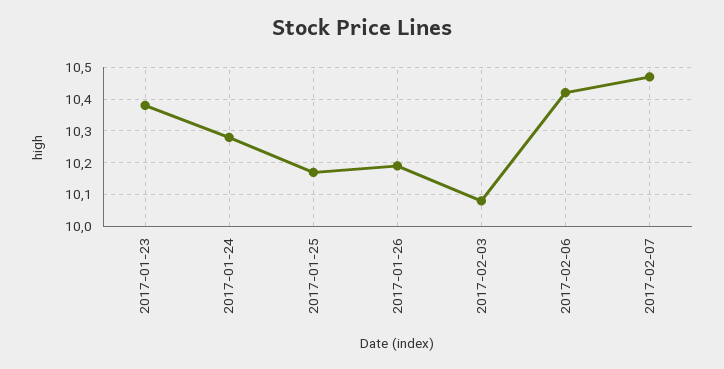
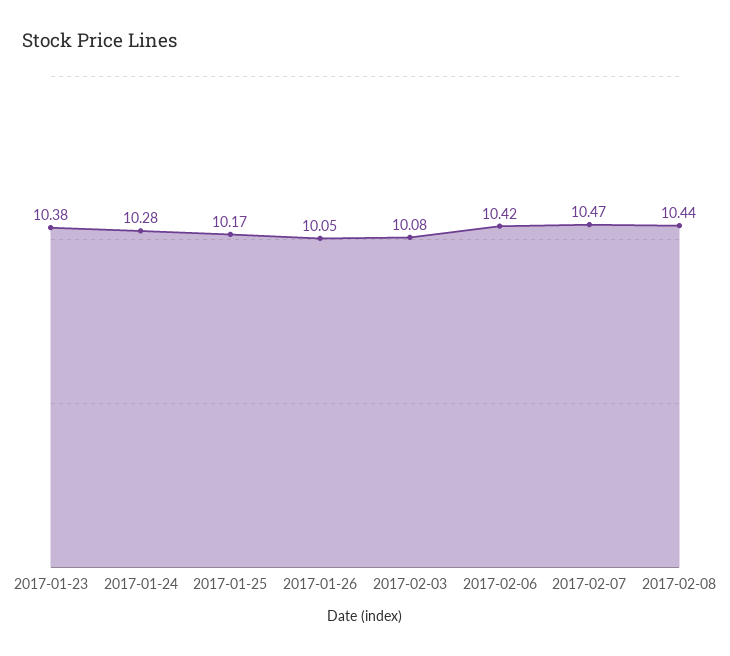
2017-01-26: 10.2 -> 10.05
2017-02-08: none -> 10.44

